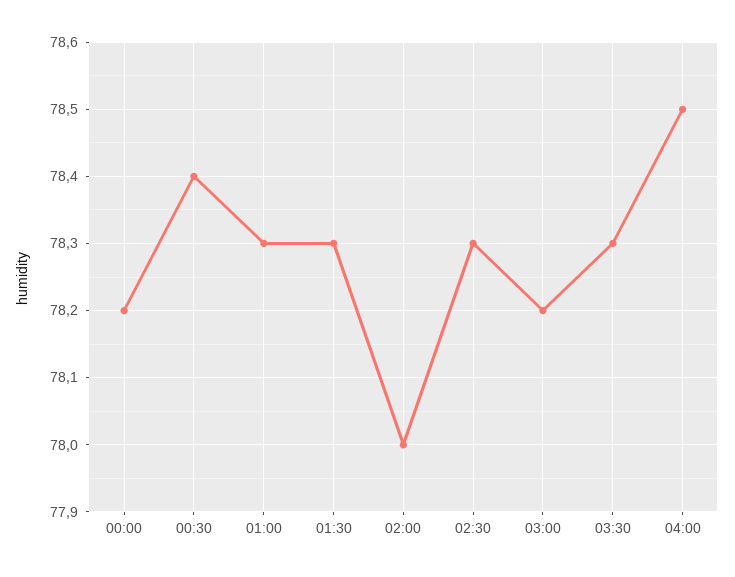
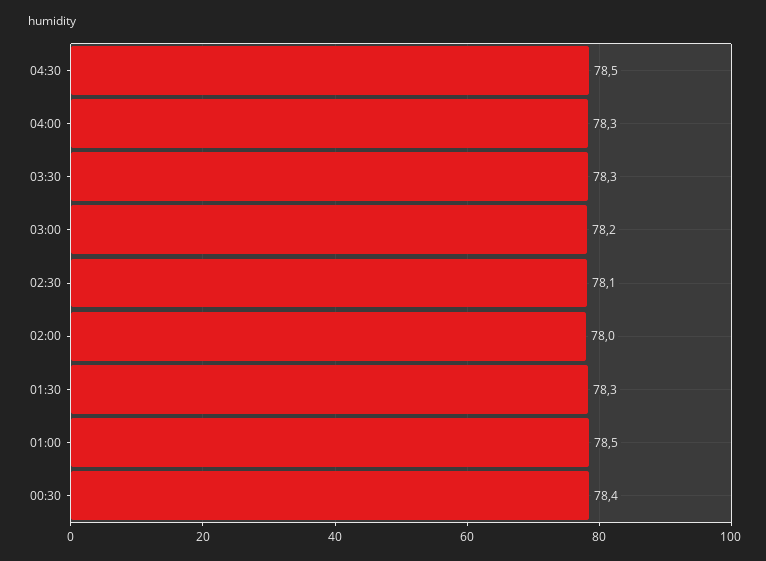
00:00: 78.2 -> none
01:00: 78.3 -> 78.5
02:30: 78.3 -> 78.1
04:00: 78.5 -> 78.3
04:30: none -> 78.5

